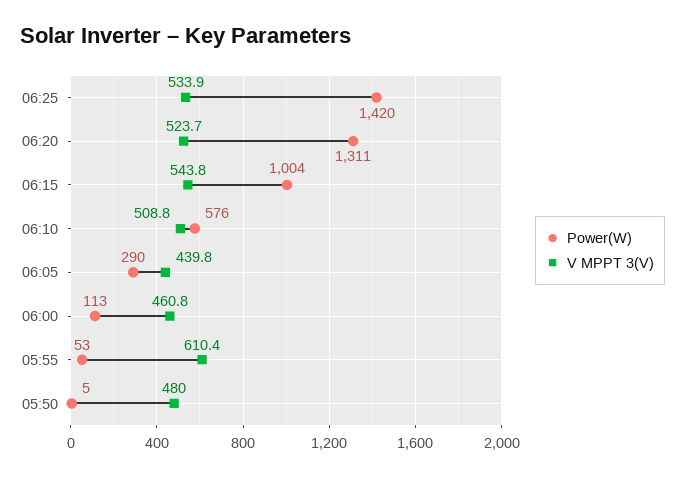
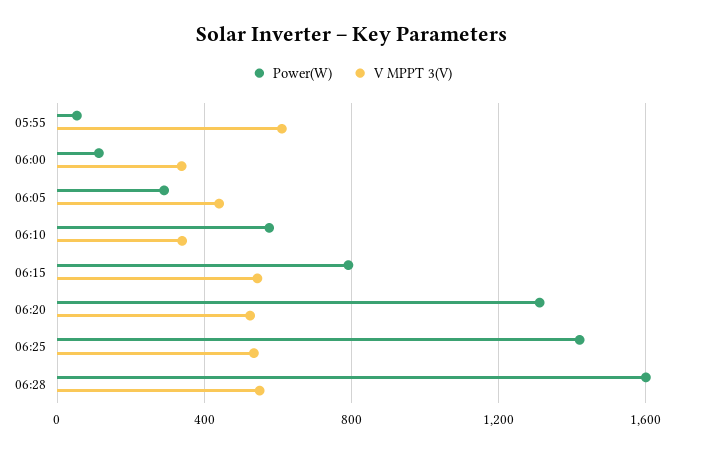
Power(W), 06:15: 1004 -> 800
V MPPT 3(V), 06:10: 508.8 -> 350
V MPPT 3(V), 06:00: 460.8 -> 350
Power(W), 05:50: 5 -> none
V MPPT 3(V), 05:50: 480 -> none
Power(W), 06:28: none -> 1600
V MPPT 3(V), 06:28: none -> 550

